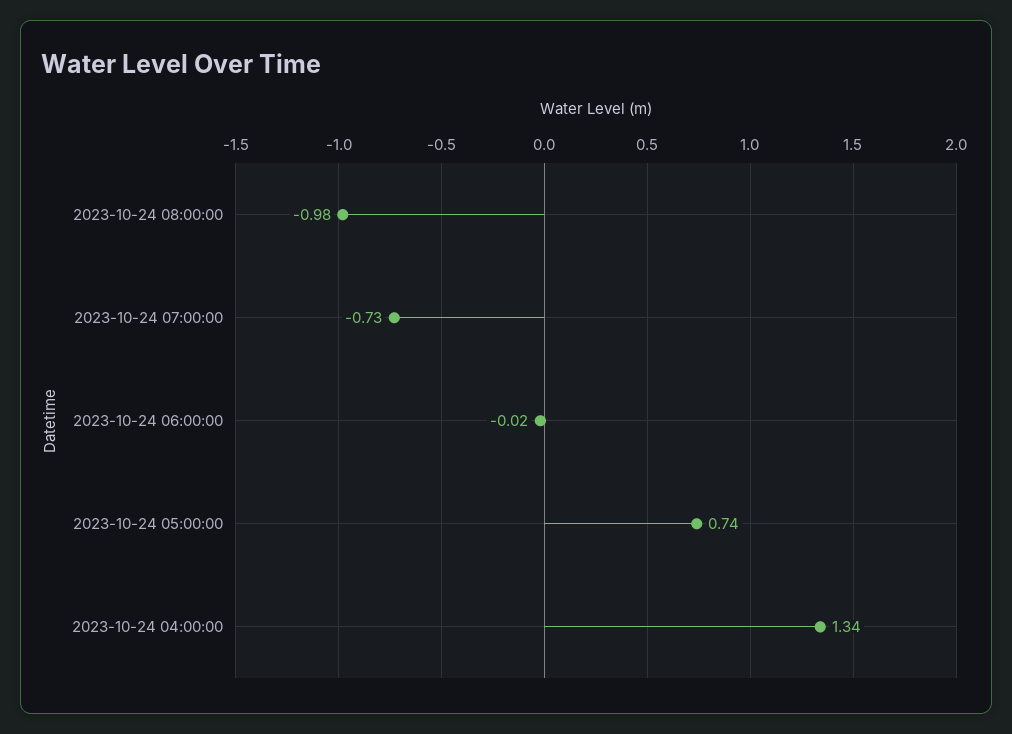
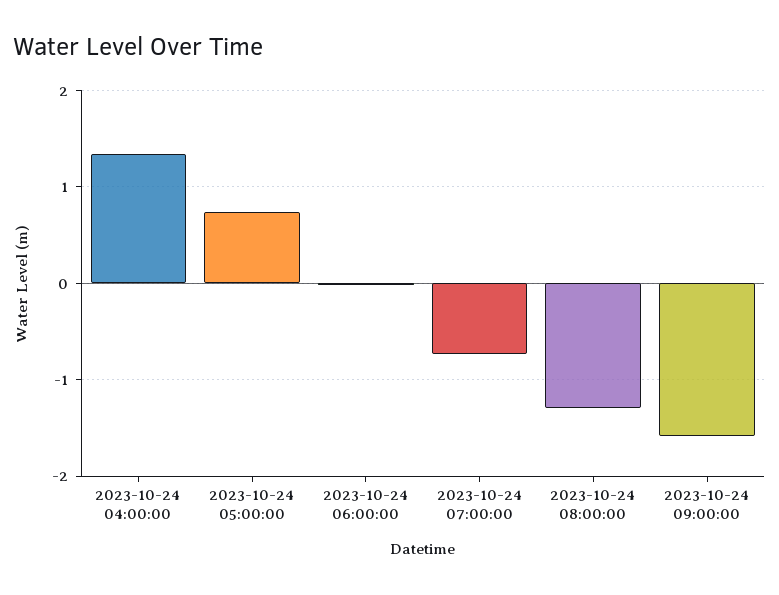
2023-10-24 08:00:00: -0.98 -> -1.3
2023-10-24 09:00:00: none -> -1.6

